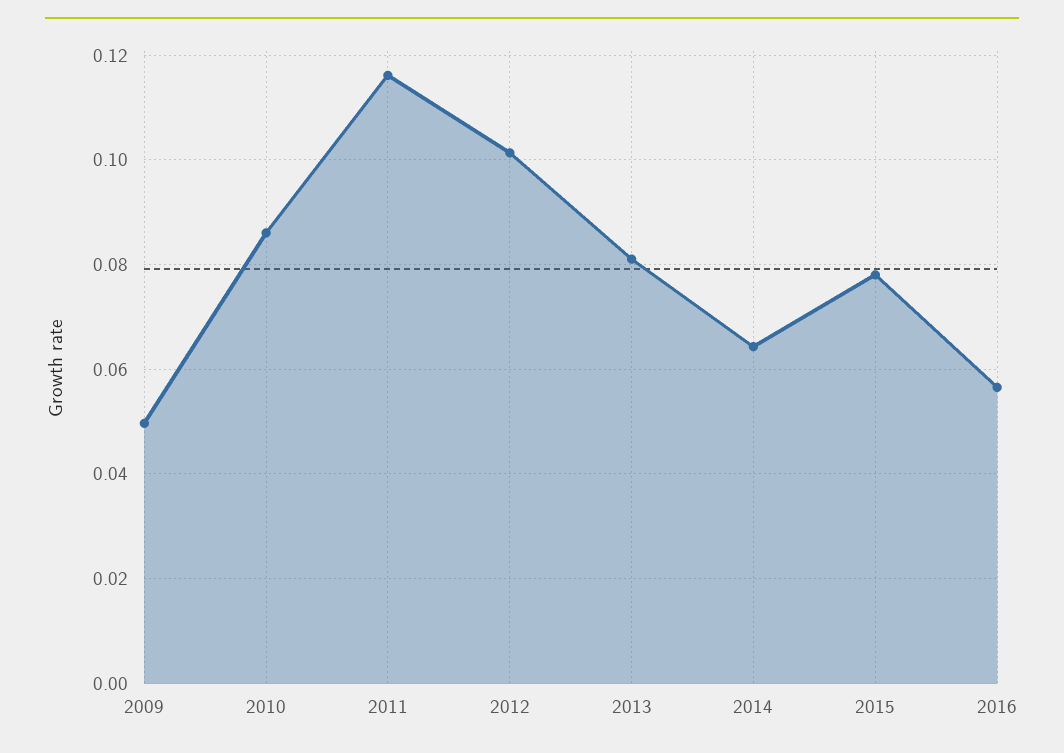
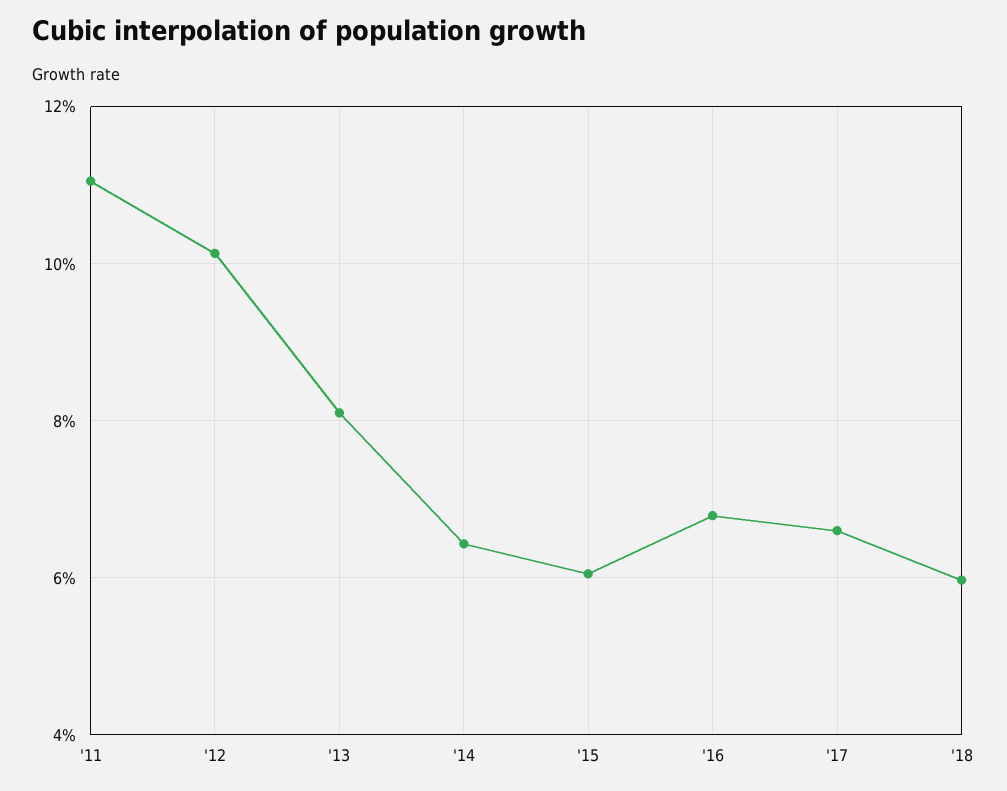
2009: 0.05 -> none
2010: 0.086 -> none
2011: 0.116 -> 0.11
2015: 0.078 -> 0.06
2016: 0.056 -> 0.068
'17: none -> 0.066
'18: none -> 0.06

